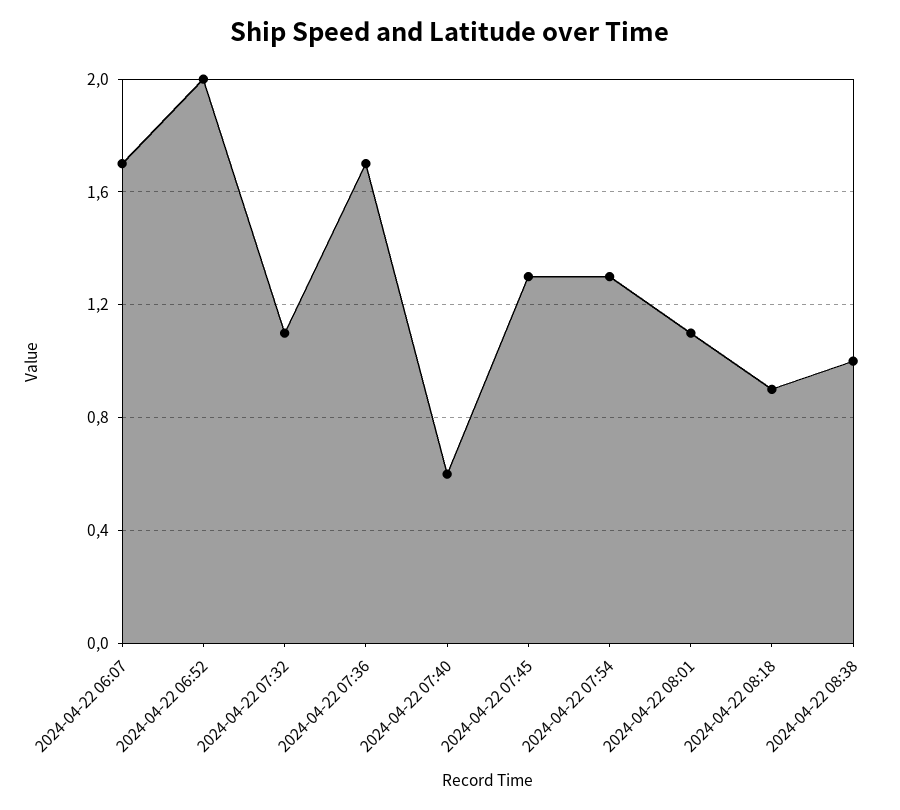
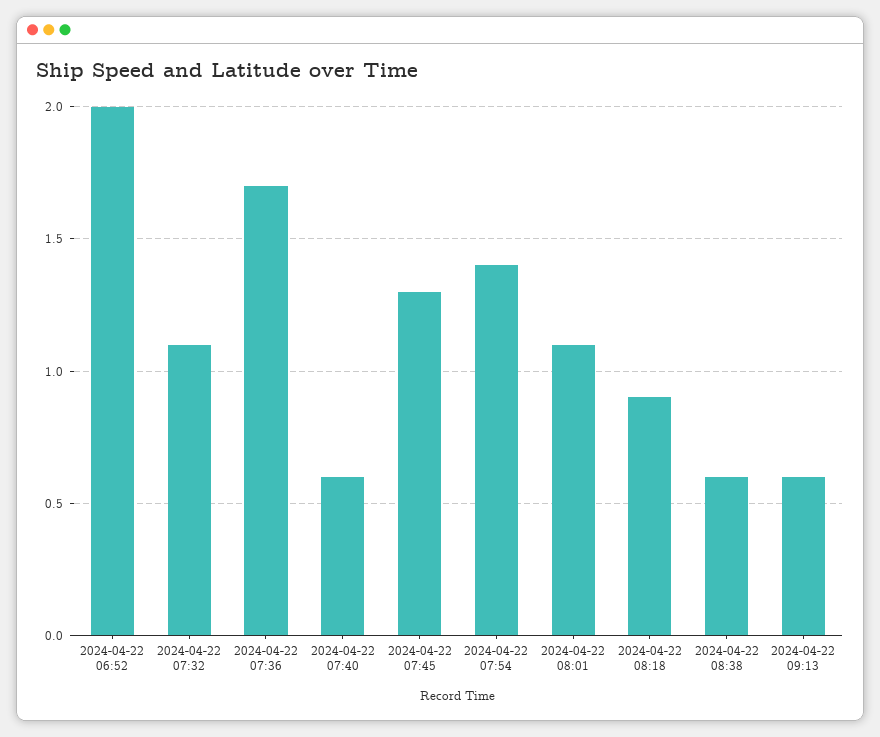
2024-04-22 06:07: 1.7 -> none
2024-04-22 07:54: 1.3 -> 1.4
2024-04-22 08:38: 1 -> 0.6
2024-04-22 09:13: none -> 0.6

